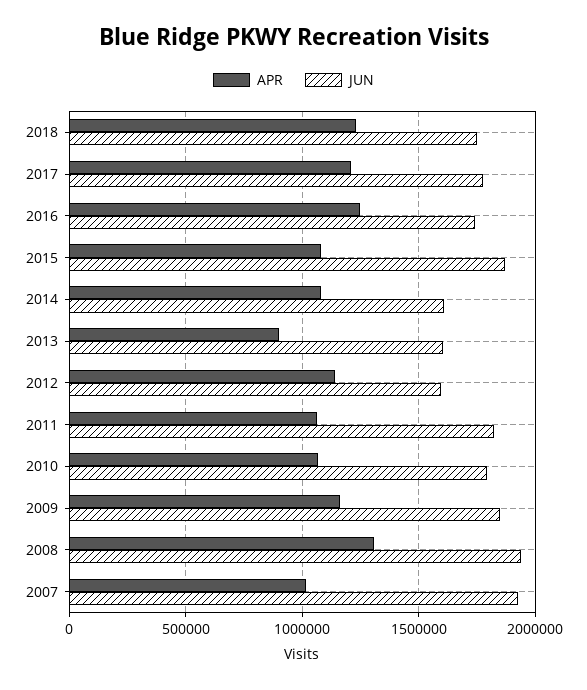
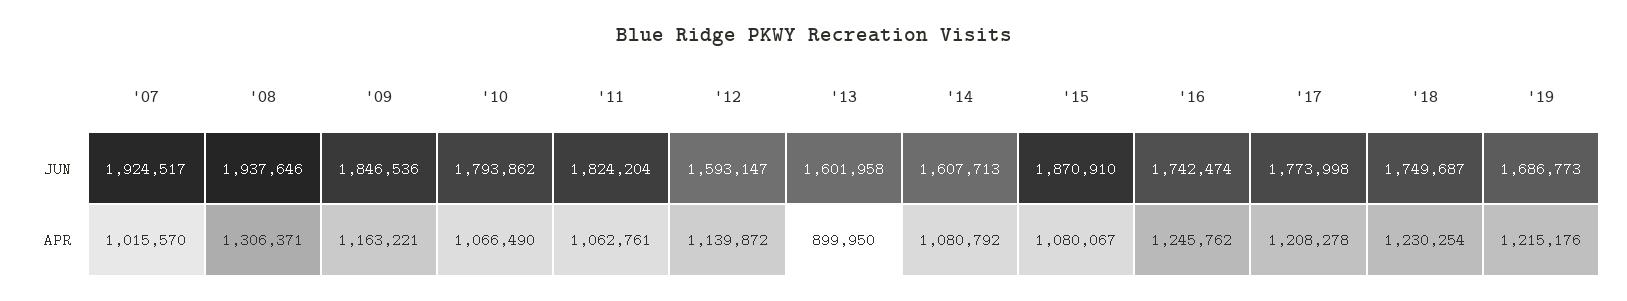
JUN, '19: none -> 1686773
APR, '19: none -> 1215176

